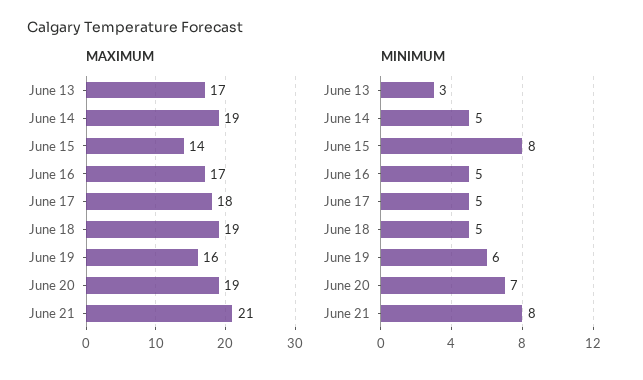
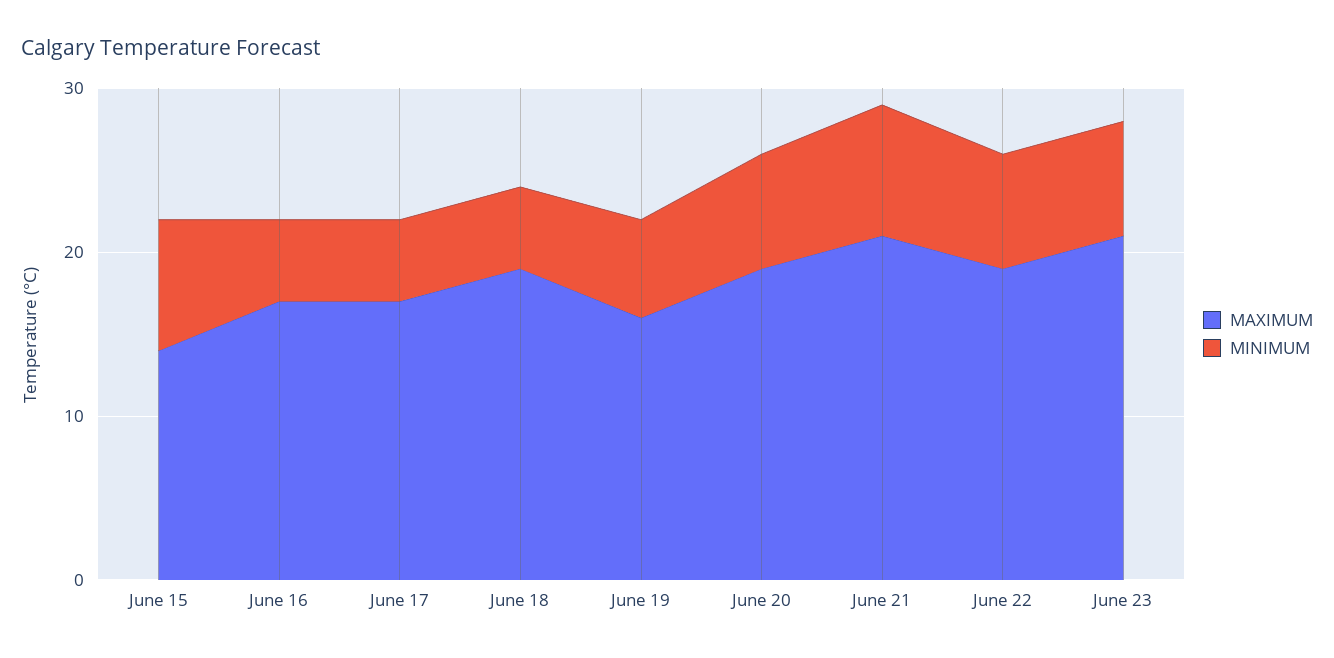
MAXIMUM, June 13: 17 -> none
MAXIMUM, June 14: 19 -> none
MAXIMUM, June 17: 18 -> 17
MINIMUM, June 13: 3 -> none
MINIMUM, June 14: 5 -> none
MAXIMUM, June 22: none -> 19
MINIMUM, June 22: none -> 7
MAXIMUM, June 23: none -> 21
MINIMUM, June 23: none -> 7

